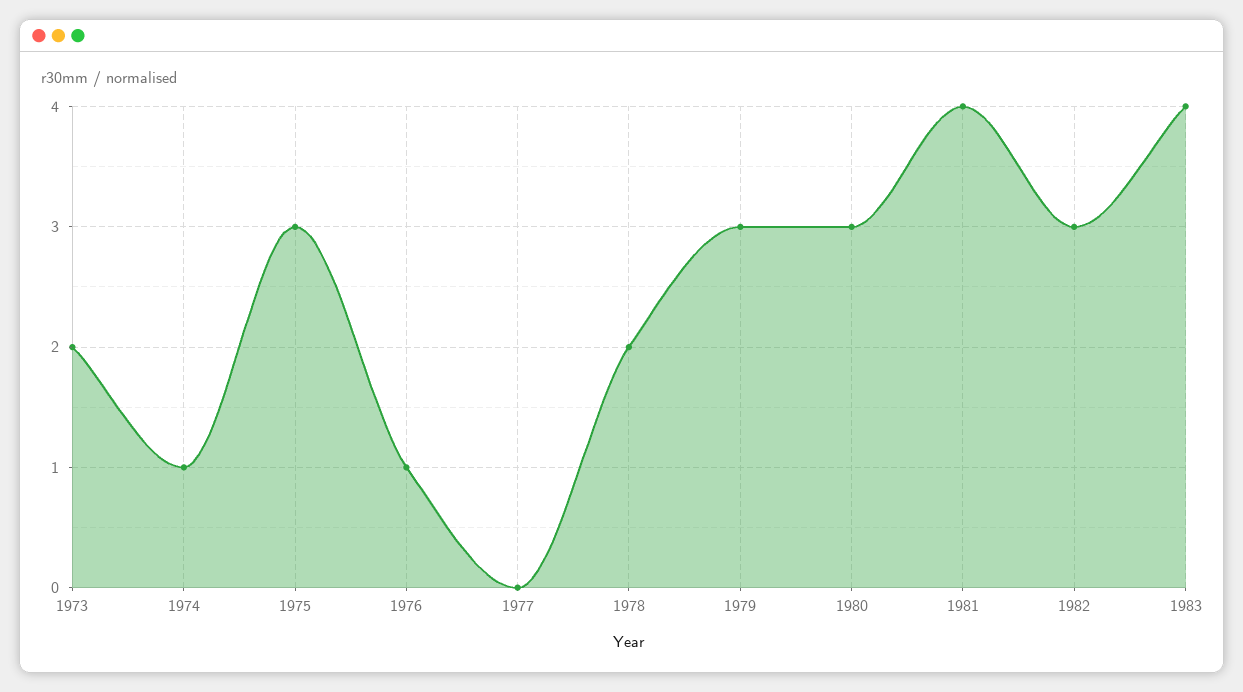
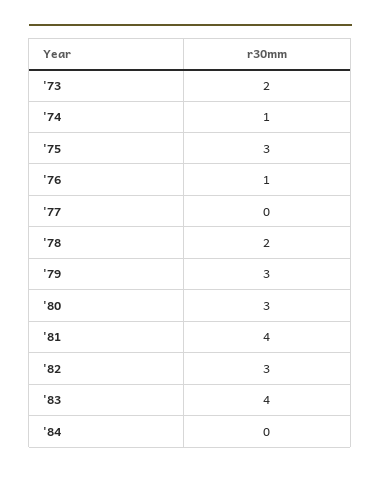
'84: none -> 0

